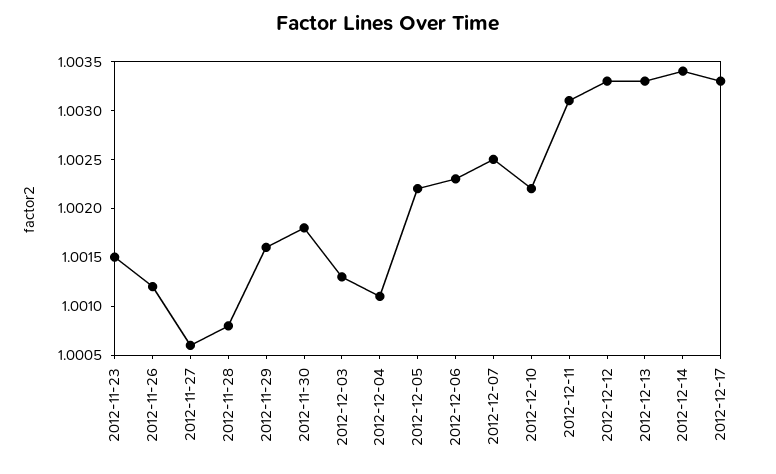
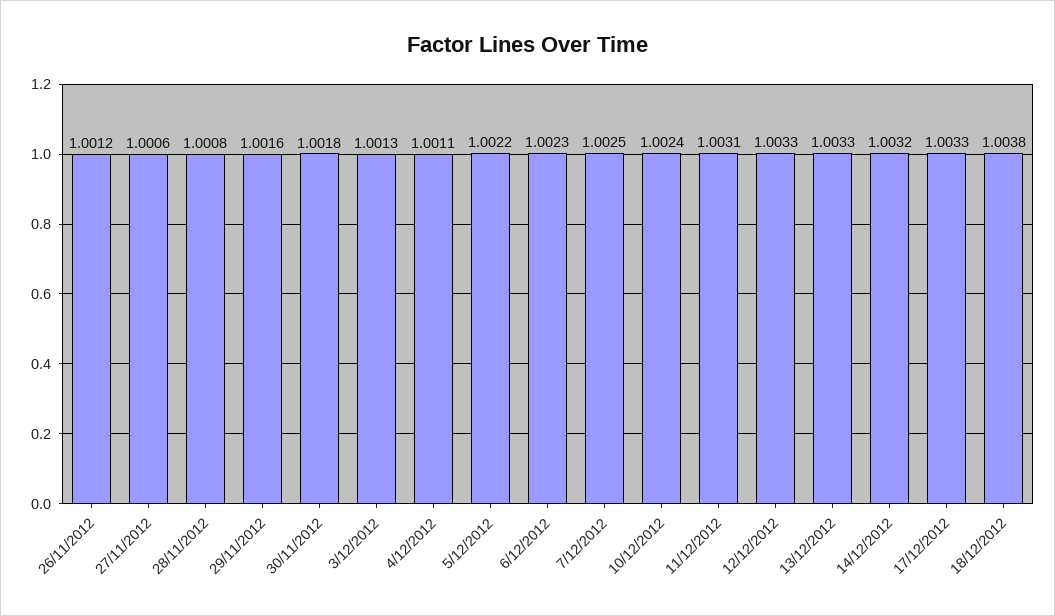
2012-11-23: 1.0015 -> none
2012-12-10: 1.0022 -> 1.0024
2012-12-14: 1.0034 -> 1.0032
18/12/2012: none -> 1.0038

